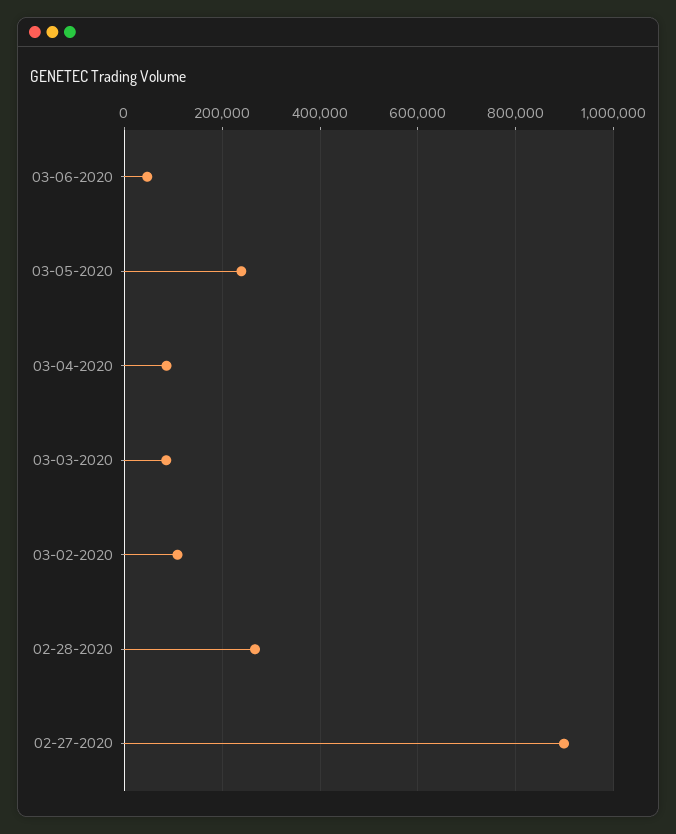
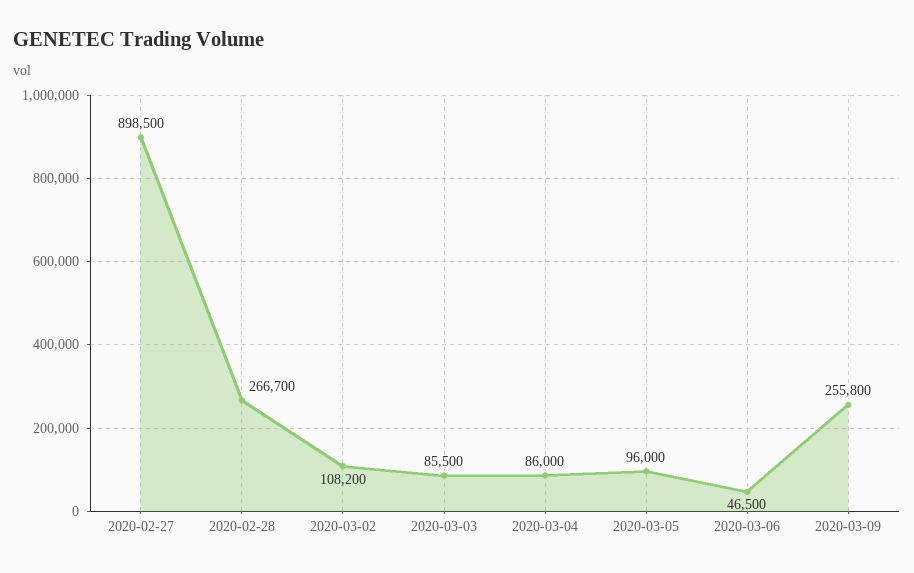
03-05-2020: 240000 -> 96000
2020-03-09: none -> 255800

